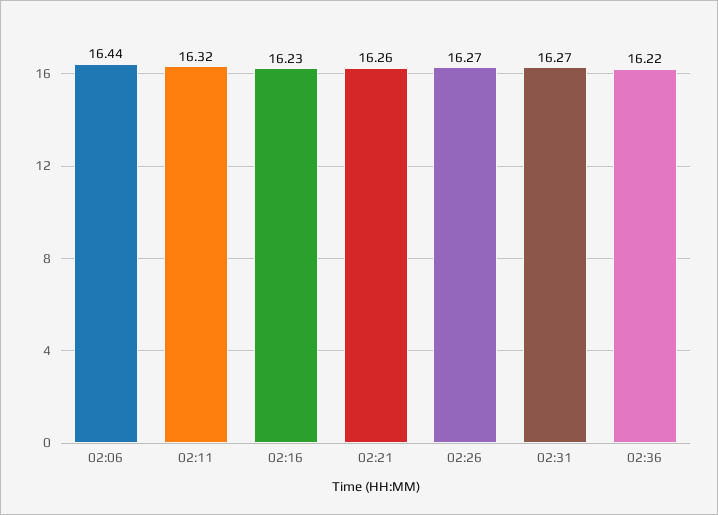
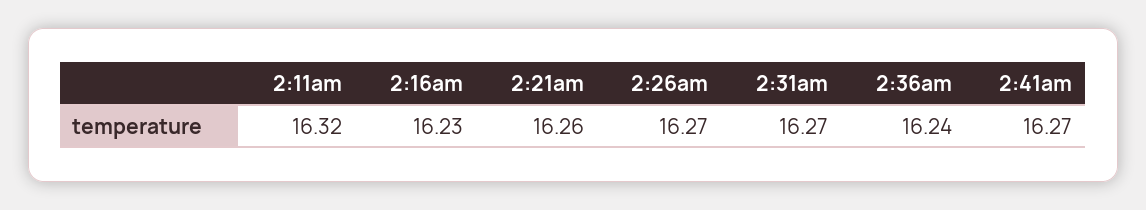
02:06: 16.44 -> none
02:36: 16.22 -> 16.24
2:41am: none -> 16.27

